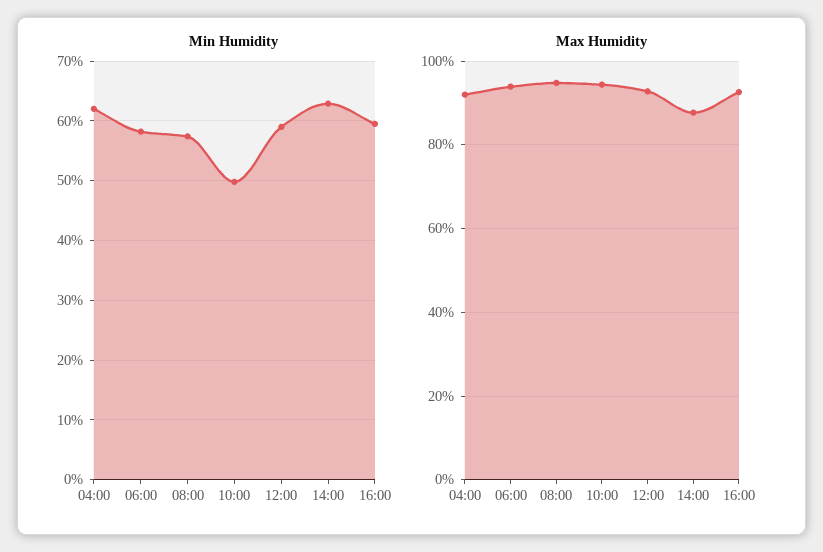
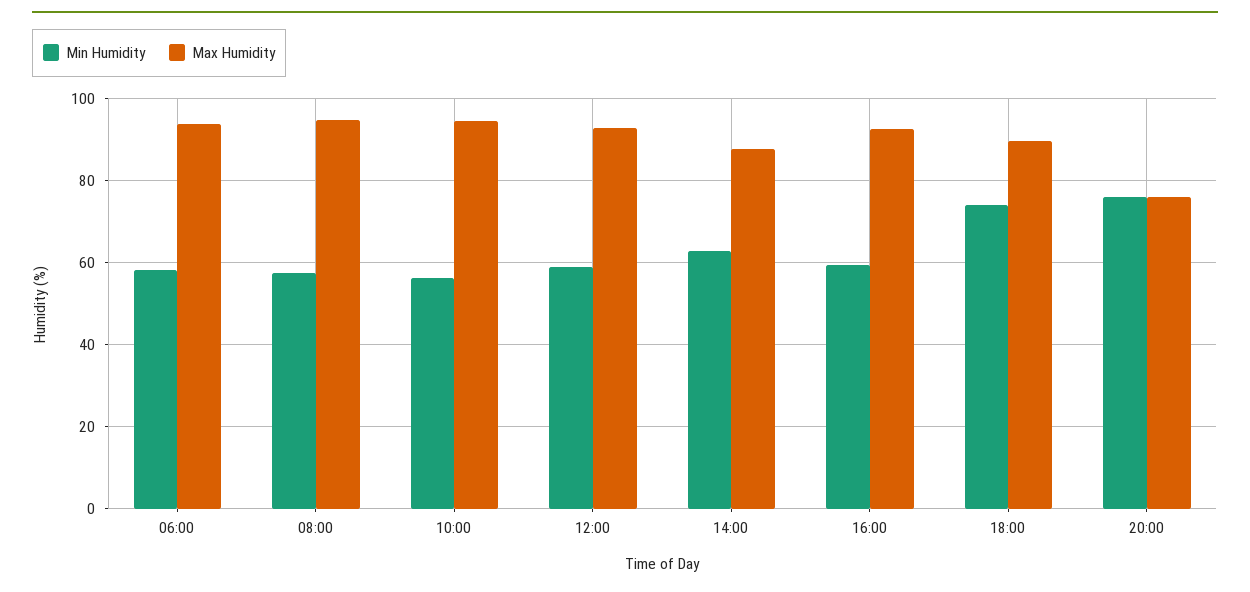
Min Humidity, 04:00: 62 -> none
Min Humidity, 10:00: 50 -> 56
Max Humidity, 04:00: 92 -> none
Min Humidity, 18:00: none -> 74
Max Humidity, 18:00: none -> 90
Min Humidity, 20:00: none -> 76
Max Humidity, 20:00: none -> 76

